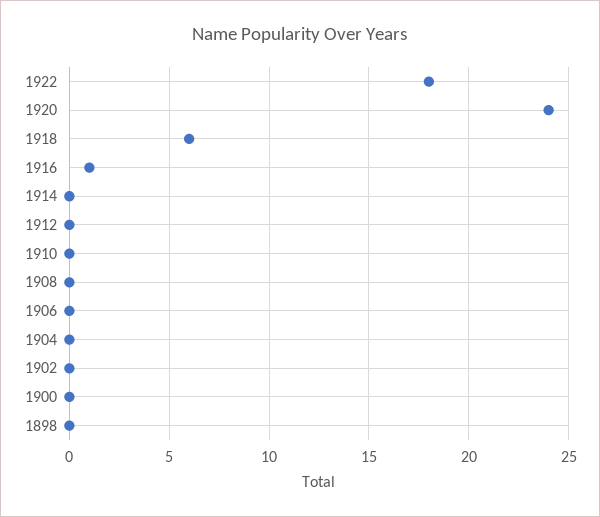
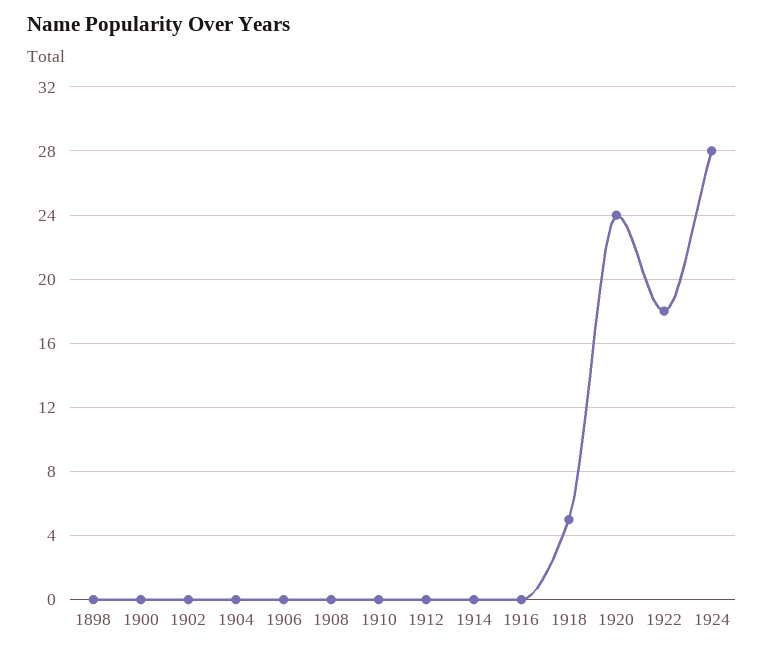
1918: 6 -> 5
1916: 1 -> 0
1924: none -> 28

